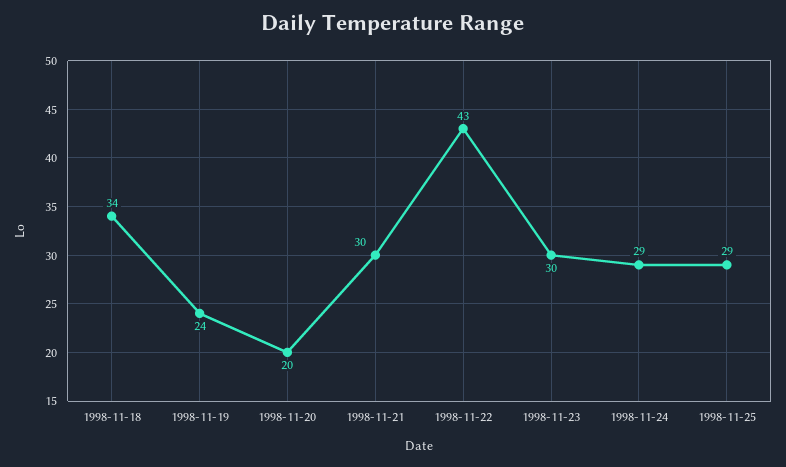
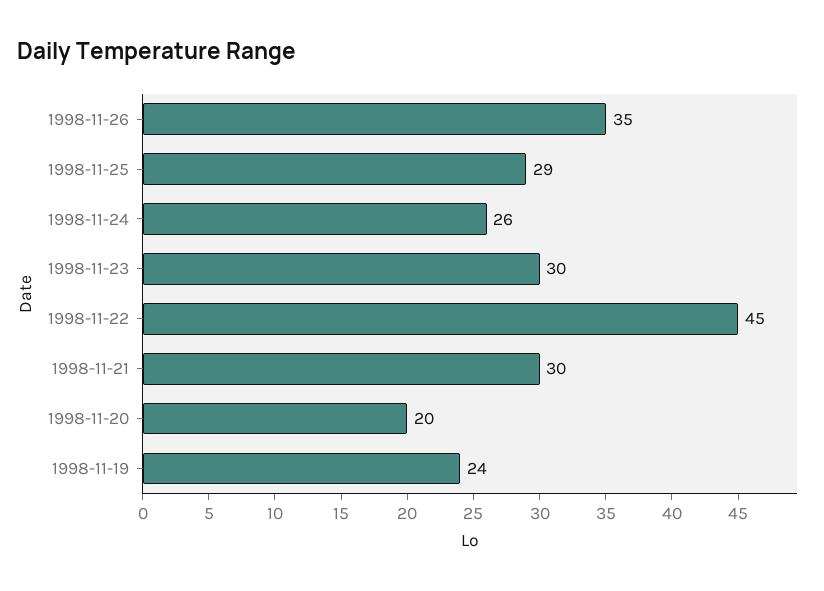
1998-11-18: 34 -> none
1998-11-22: 43 -> 45
1998-11-24: 29 -> 26
1998-11-26: none -> 35

